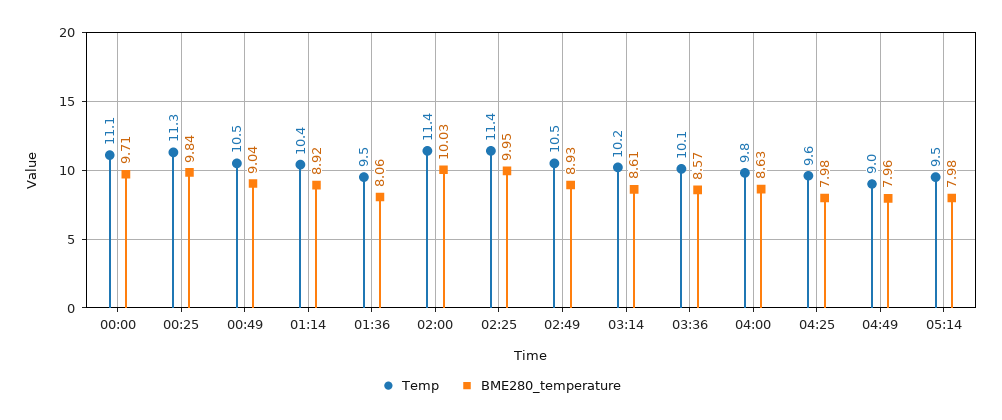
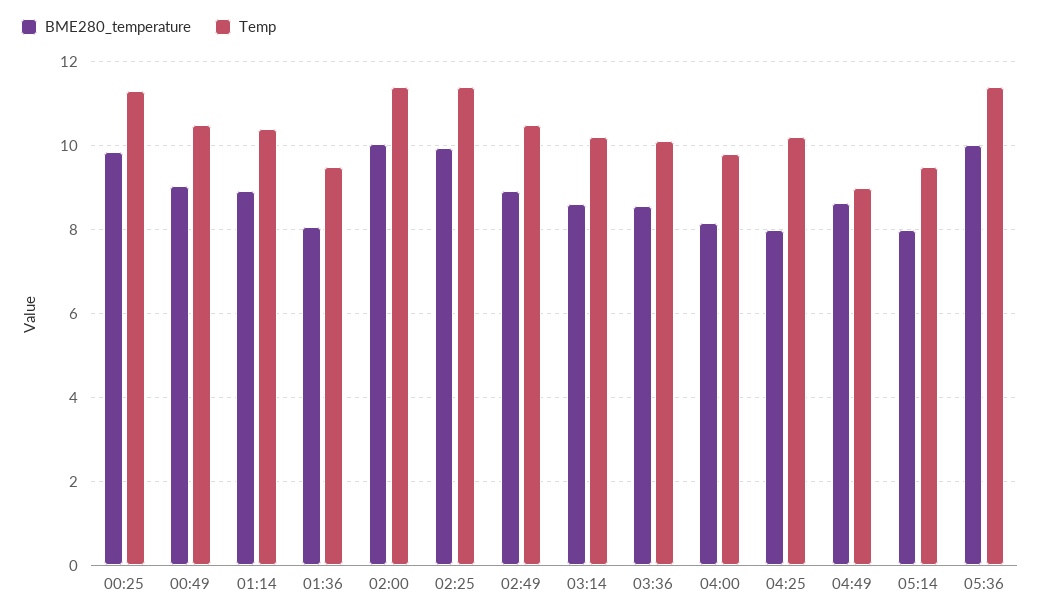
Temp, 00:00: 11.1 -> none
BME280_temperature, 00:00: 9.71 -> none
BME280_temperature, 04:00: 8.63 -> 8.2
Temp, 04:25: 9.6 -> 10.2
BME280_temperature, 04:49: 7.96 -> 8.6
BME280_temperature, 05:36: none -> 10
Temp, 05:36: none -> 11.4

